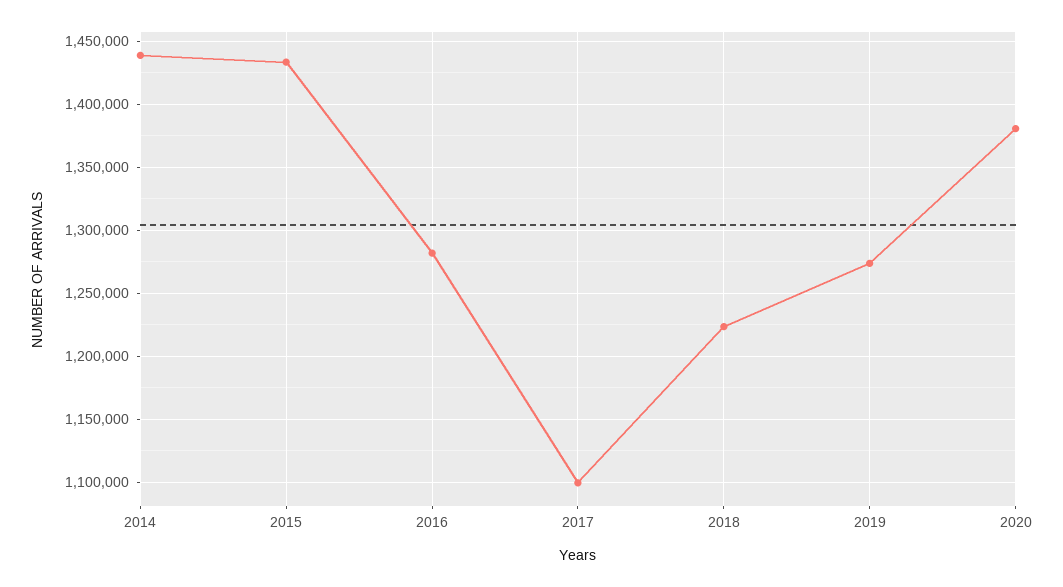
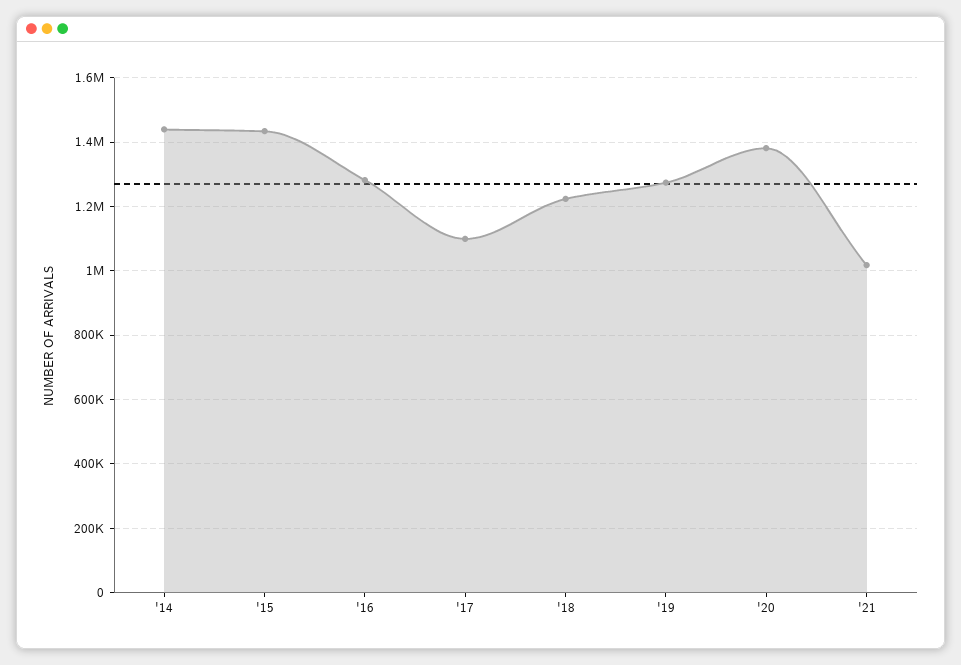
'21: none -> 1020000

